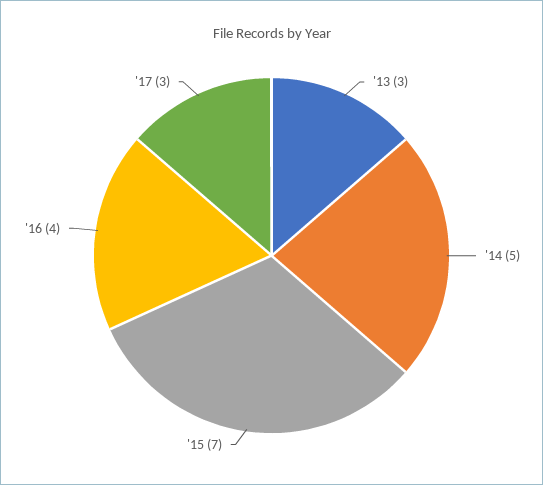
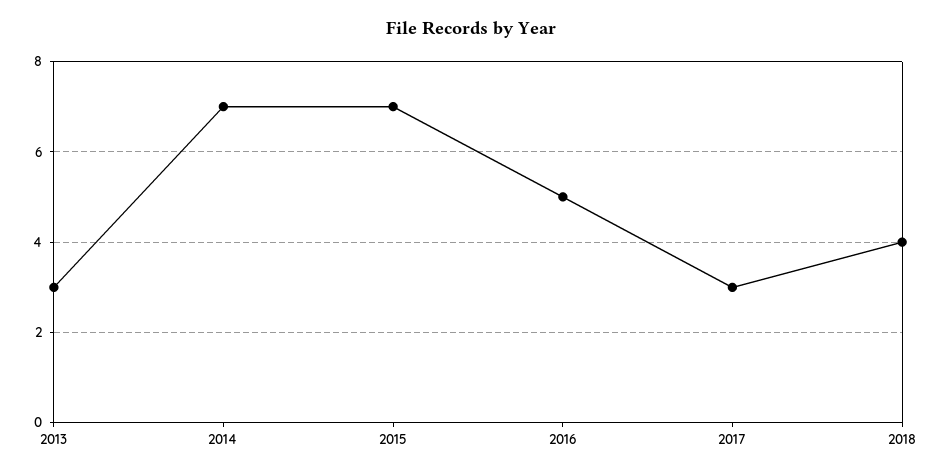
'14: 5 -> 7
'16: 4 -> 5
2018: none -> 4

